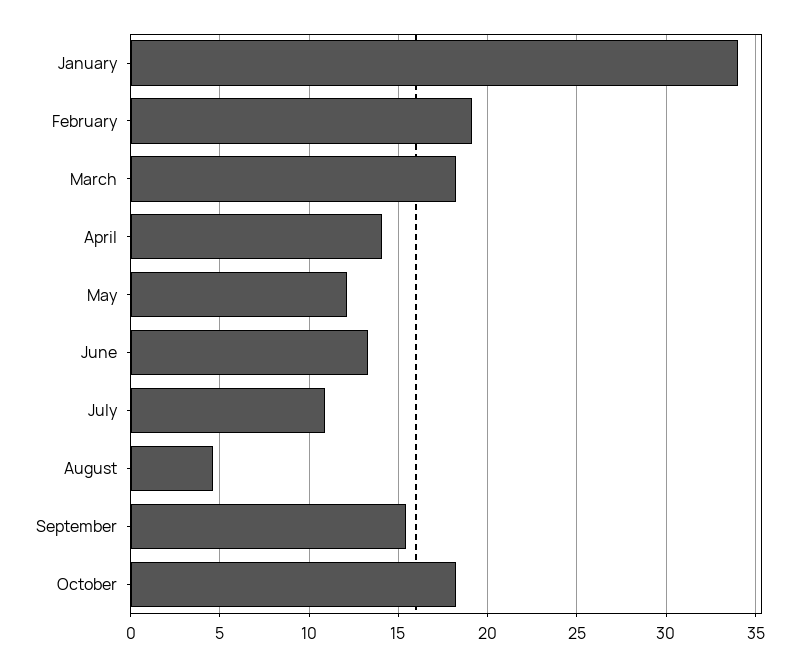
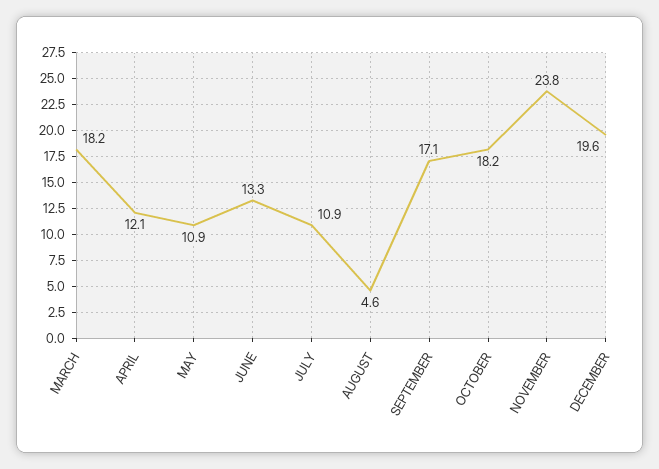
January: 34 -> none
February: 19 -> none
April: 14 -> 12.1
May: 12 -> 10.9
September: 15.5 -> 17.1
NOVEMBER: none -> 23.8
DECEMBER: none -> 19.6

